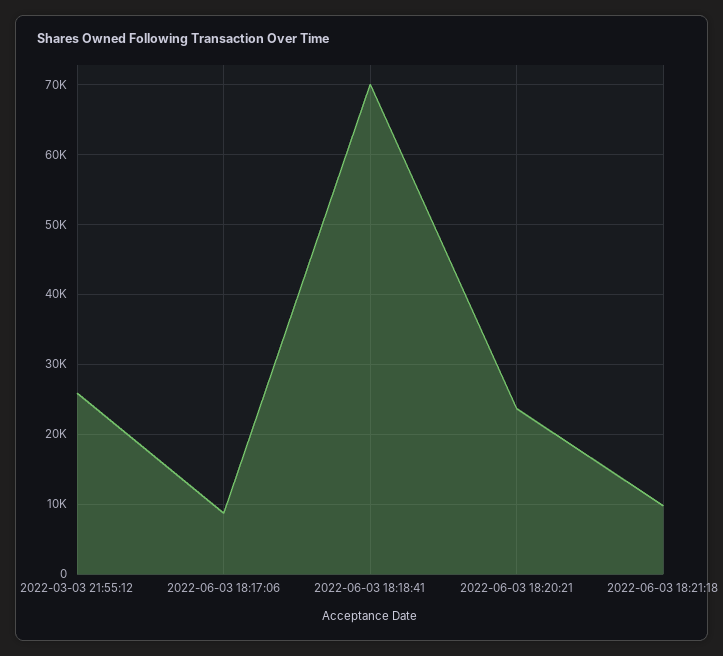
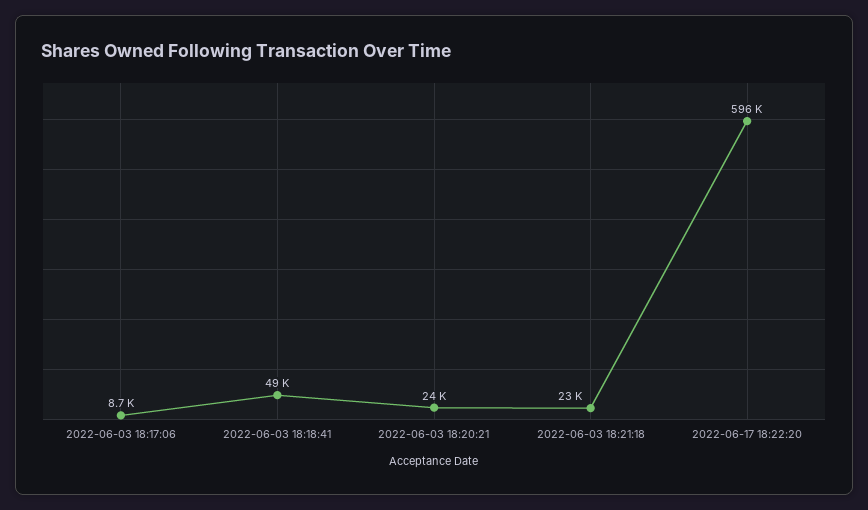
2022-03-03 21:55:12: 26000 -> none
2022-06-03 18:18:41: 70000 -> 49000
2022-06-03 18:21:18: 10000 -> 23000
2022-06-17 18:22:20: none -> 596000

